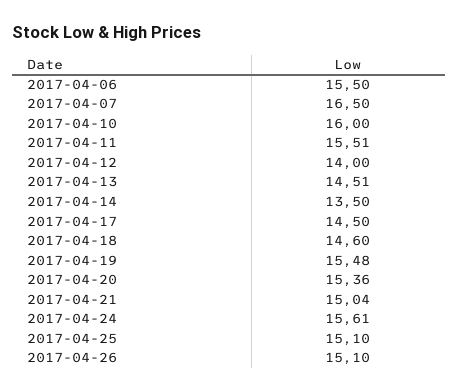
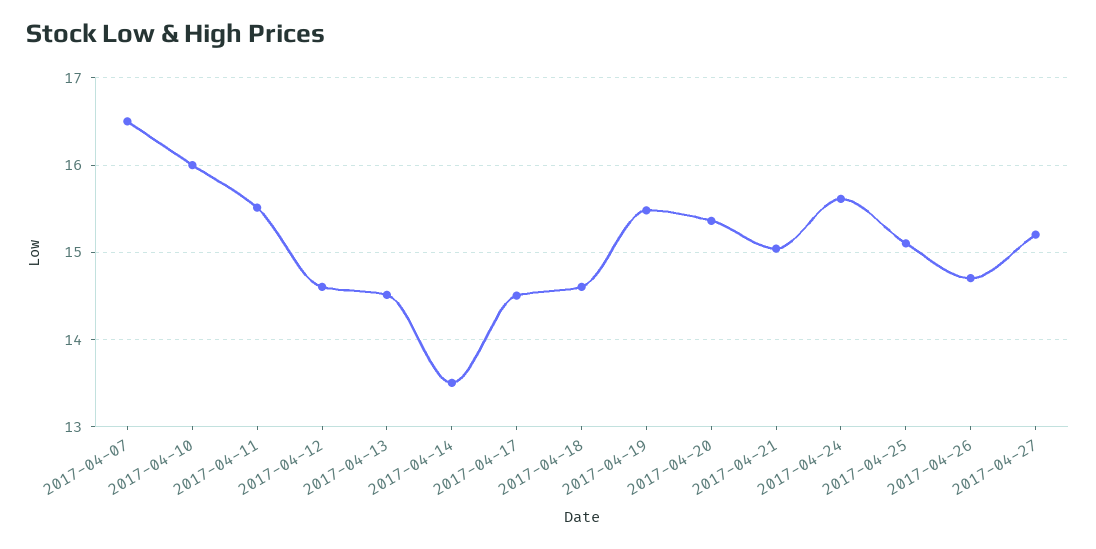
2017-04-06: 15.5 -> none
2017-04-12: 14 -> 14.6
2017-04-26: 15.1 -> 14.7
2017-04-27: none -> 15.2

